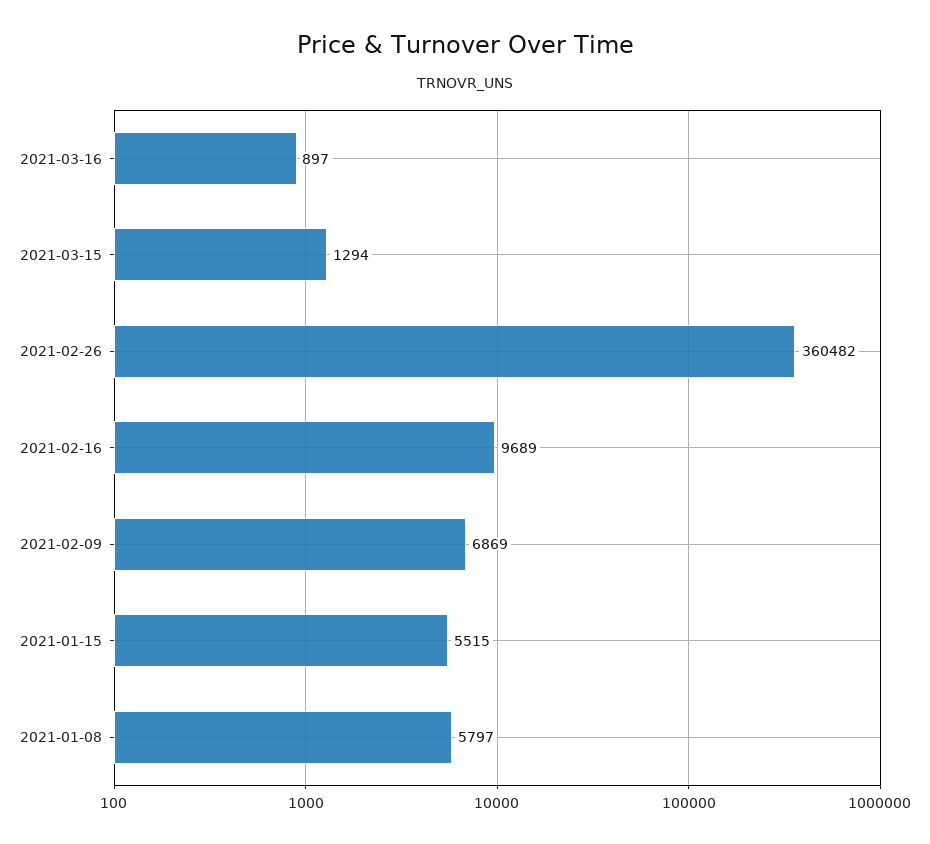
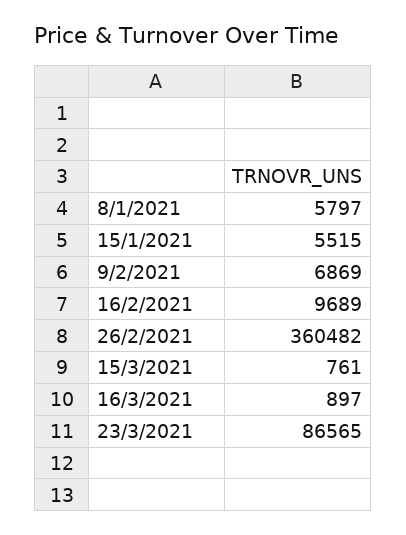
2021-03-15: 1294 -> 761
23/3/2021: none -> 86565

